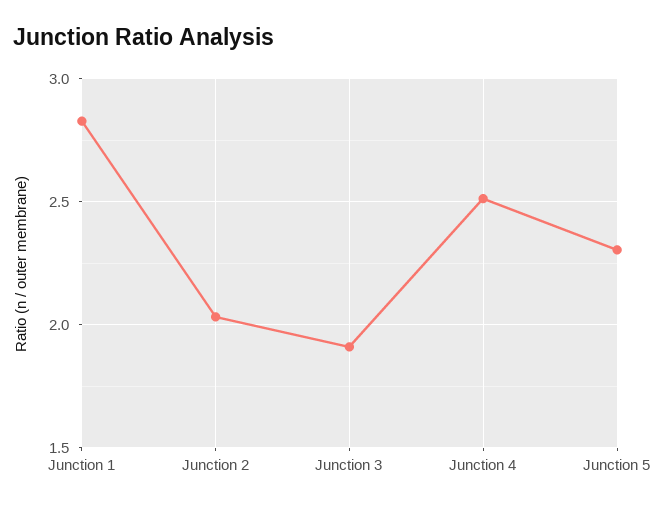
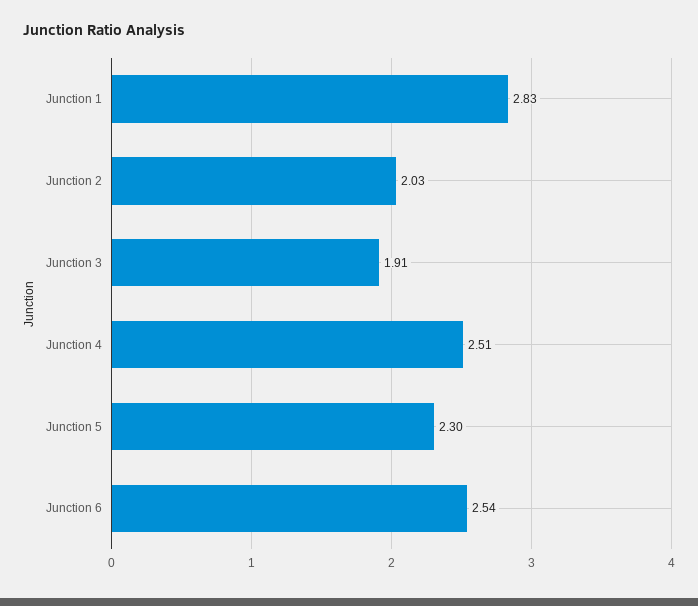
Junction 6: none -> 2.54

